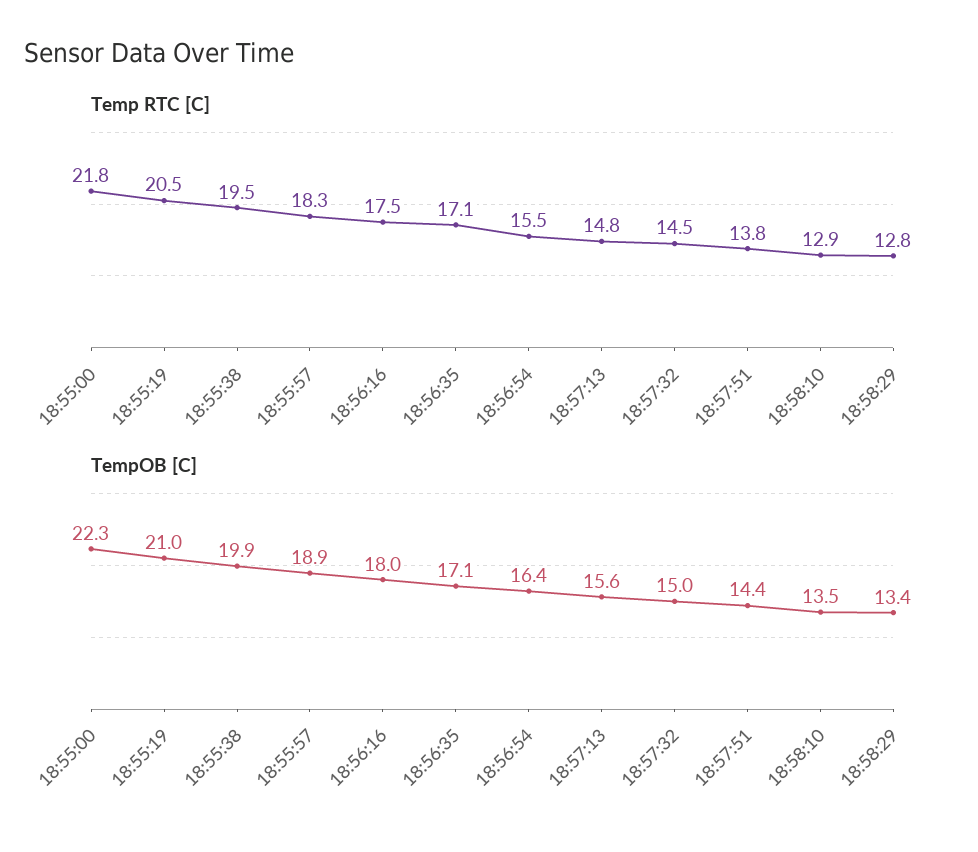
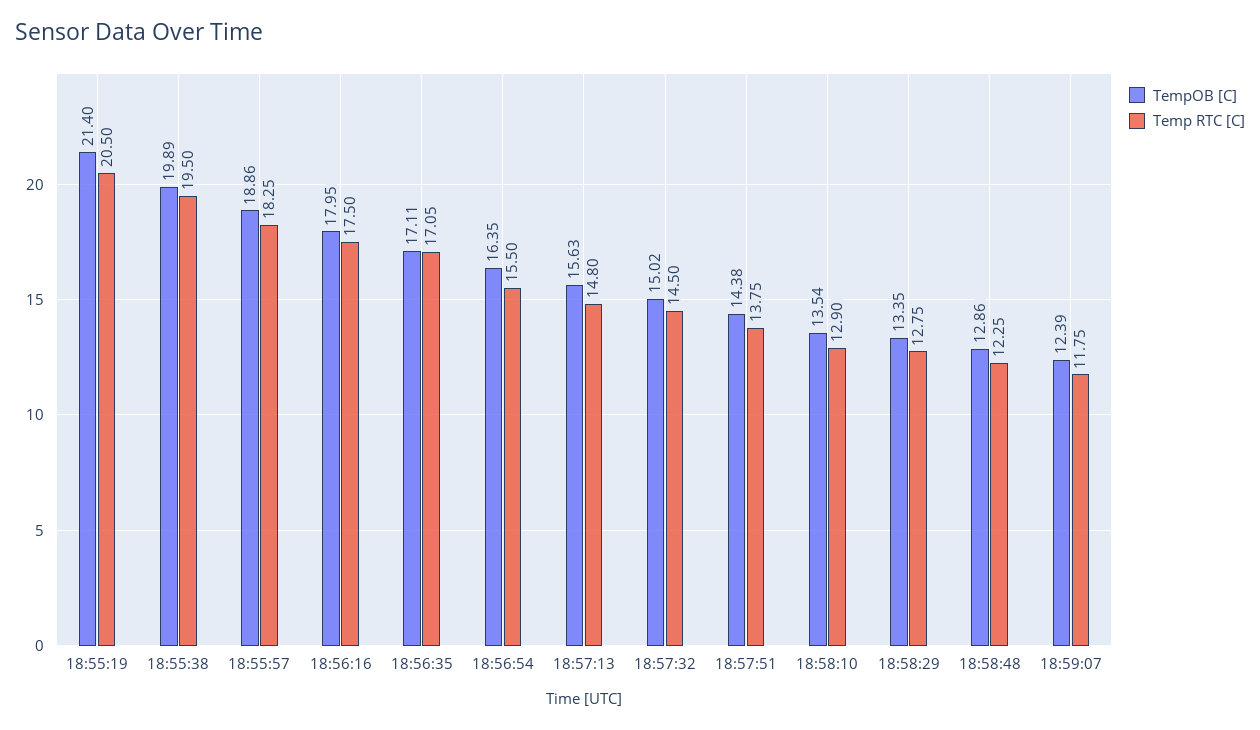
Temp RTC [C], 18:55:00: 21.8 -> none
TempOB [C], 18:55:00: 22.3 -> none
TempOB [C], 18:55:19: 21 -> 21.4
TempOB [C], 18:58:48: none -> 12.86
Temp RTC [C], 18:58:48: none -> 12.25
TempOB [C], 18:59:07: none -> 12.39
Temp RTC [C], 18:59:07: none -> 11.75

